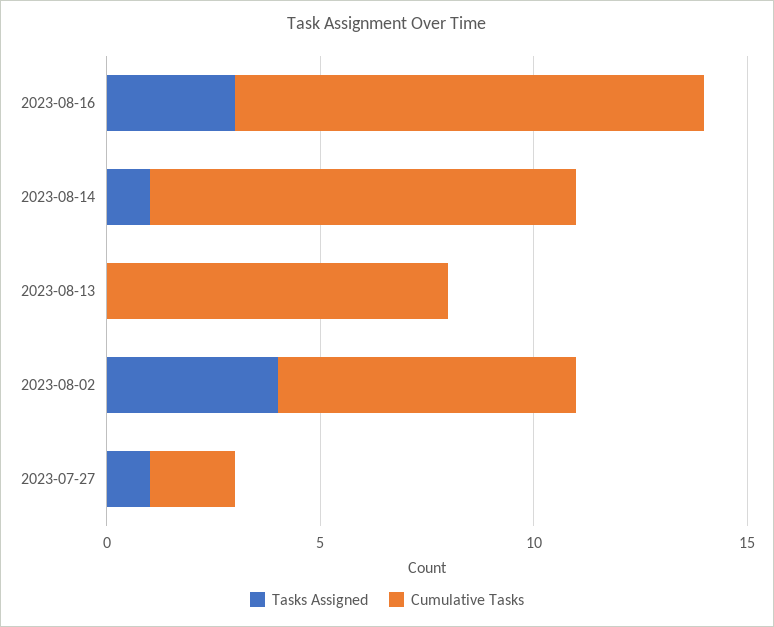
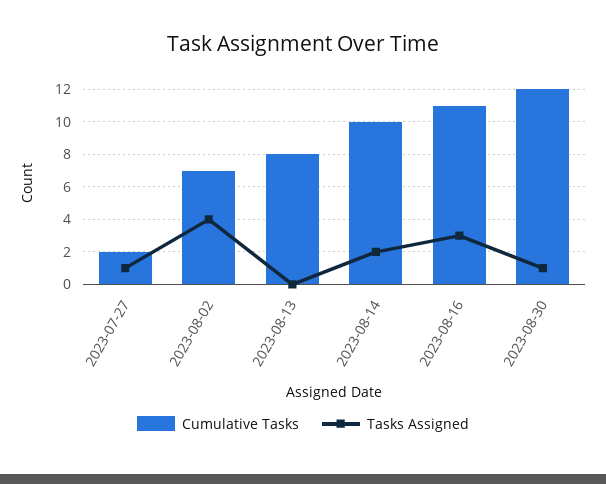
Tasks Assigned, 2023-08-14: 1 -> 2
Cumulative Tasks, 2023-08-30: none -> 12
Tasks Assigned, 2023-08-30: none -> 1

